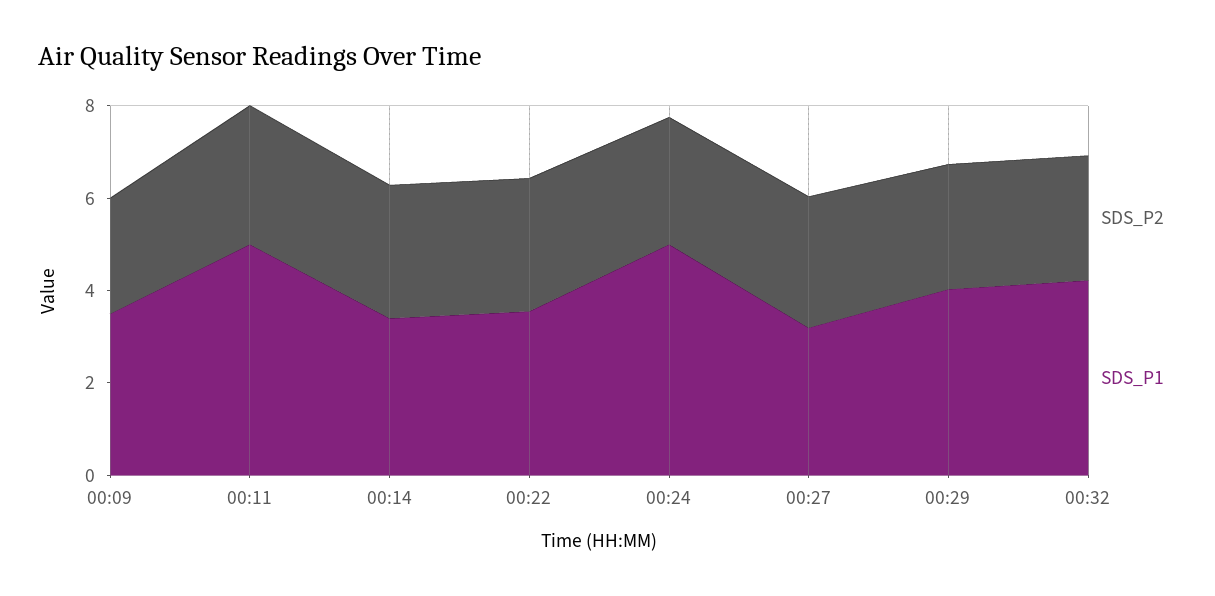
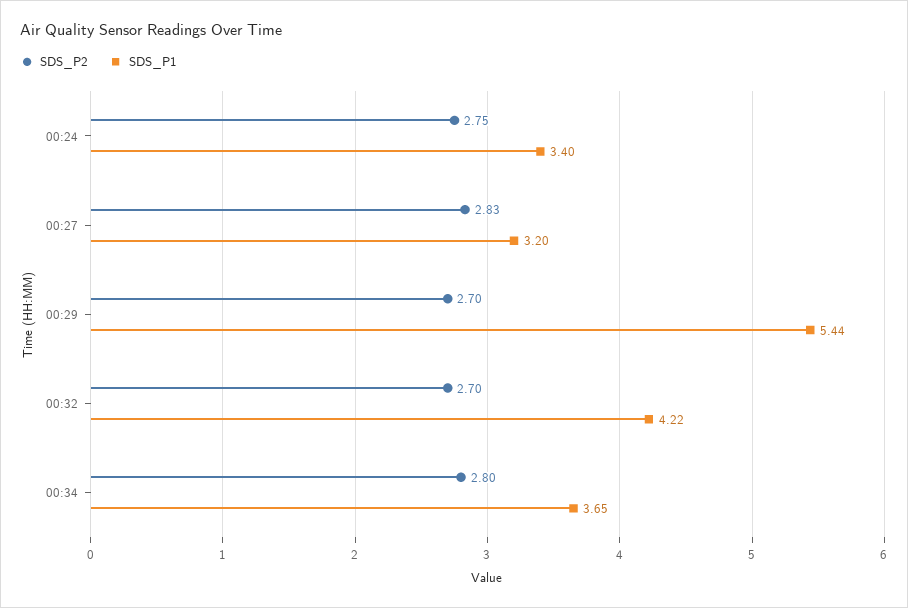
SDS_P2, 00:09: 2.5 -> none
SDS_P1, 00:09: 3.5 -> none
SDS_P2, 00:11: 3 -> none
SDS_P1, 00:11: 5 -> none
SDS_P2, 00:14: 3 -> none
SDS_P1, 00:14: 3.5 -> none
SDS_P2, 00:22: 3 -> none
SDS_P1, 00:22: 3.5 -> none
SDS_P1, 00:24: 5 -> 3.4
SDS_P1, 00:29: 4 -> 5.44
SDS_P2, 00:34: none -> 2.8
SDS_P1, 00:34: none -> 3.65

